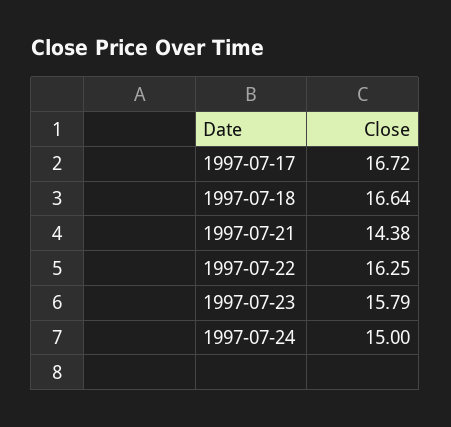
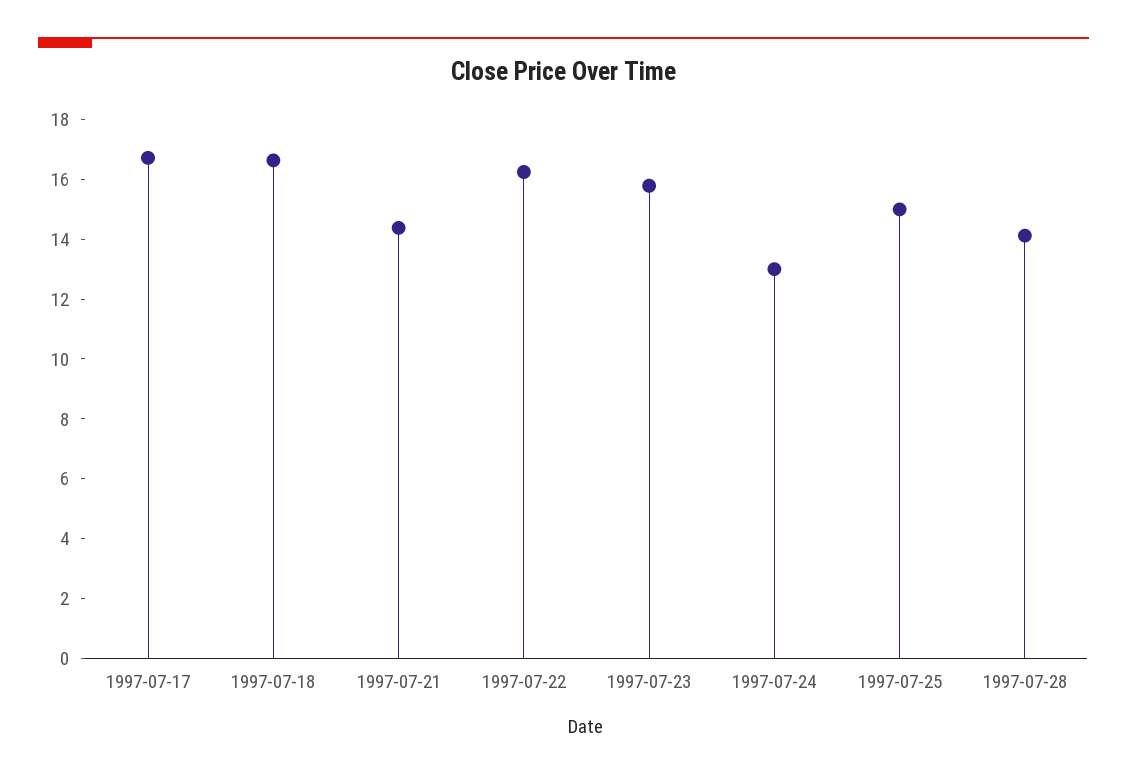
1997-07-24: 15 -> 13
1997-07-25: none -> 15
1997-07-28: none -> 14

